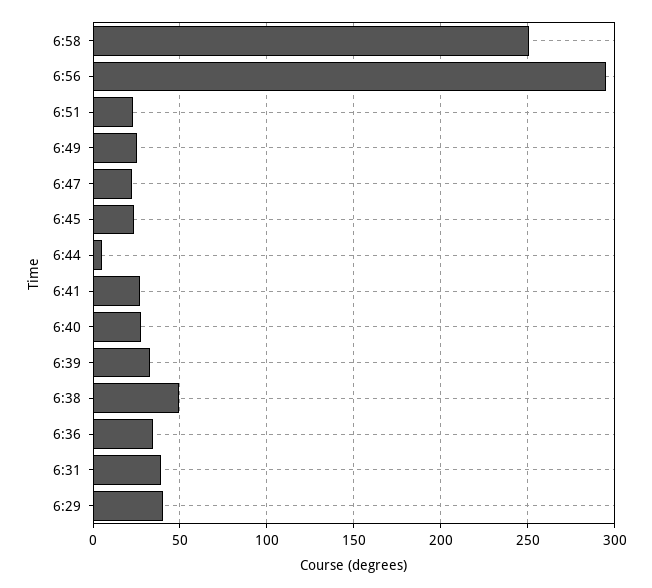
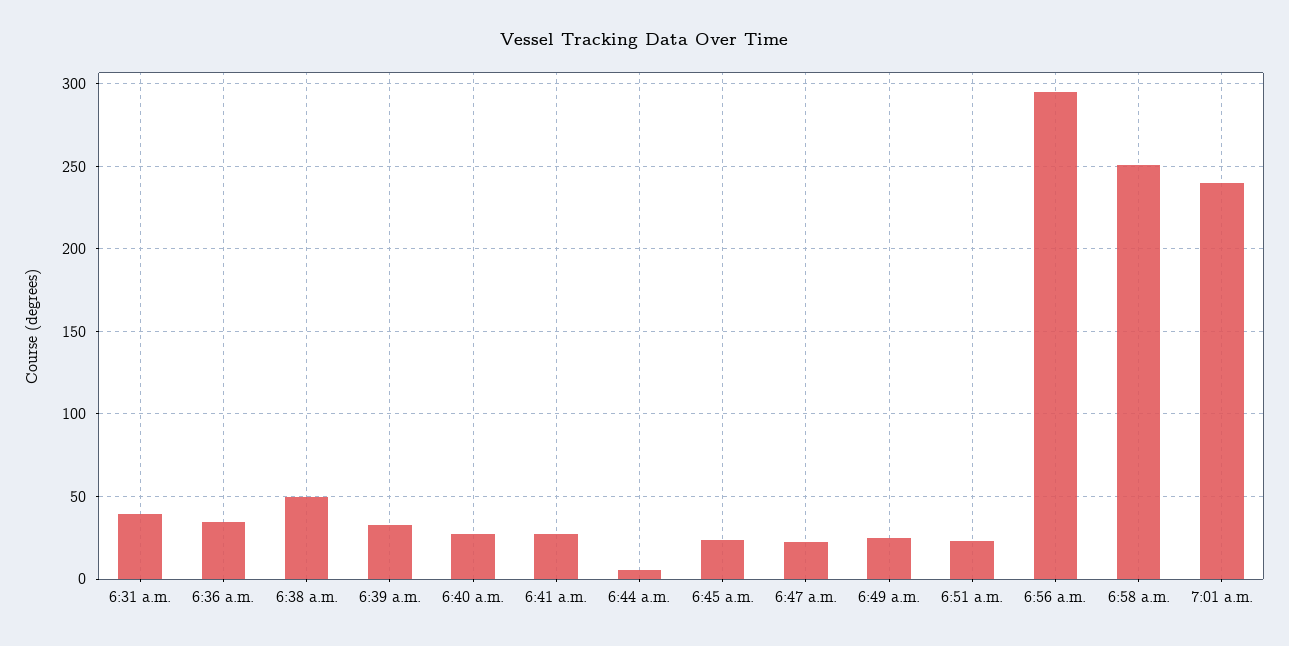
6:29: 40 -> none
7:01 a.m.: none -> 240

